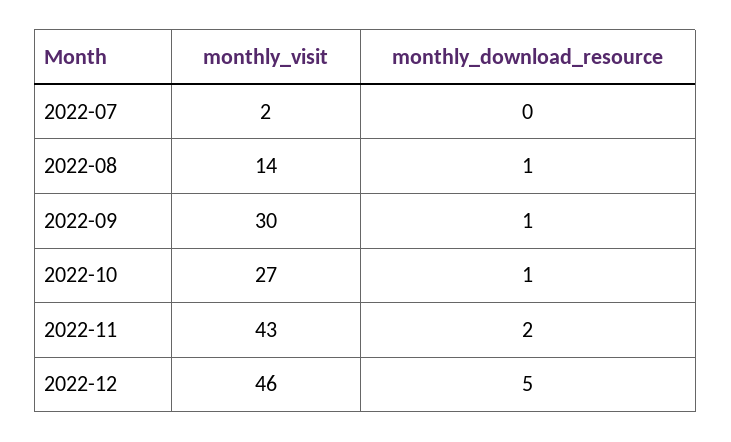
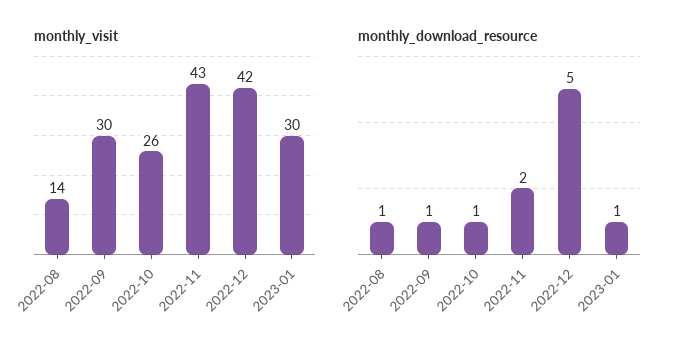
monthly_visit, 2022-07: 2 -> none
monthly_download_resource, 2022-07: 0 -> none
monthly_visit, 2022-10: 27 -> 26
monthly_visit, 2022-12: 46 -> 42
monthly_visit, 2023-01: none -> 30
monthly_download_resource, 2023-01: none -> 1

